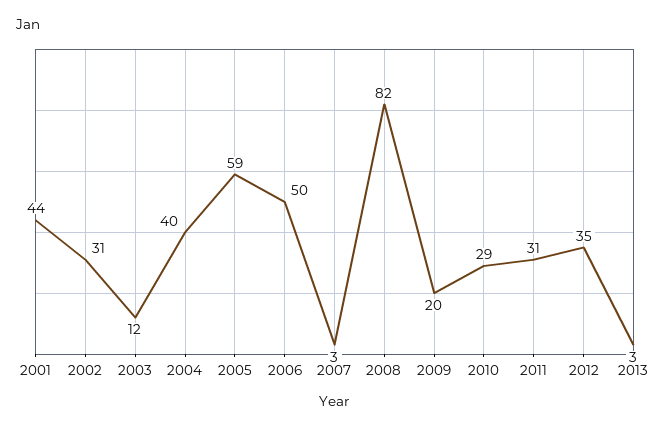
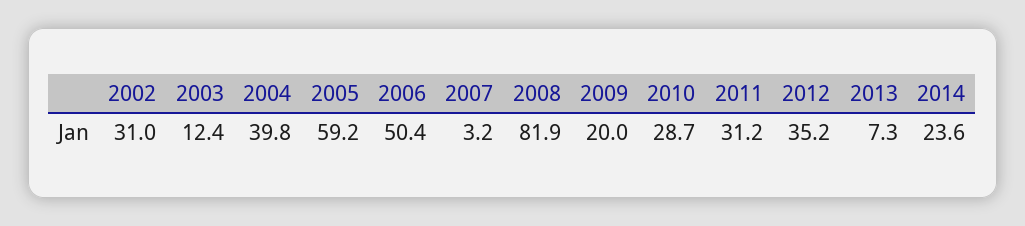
2001: 44 -> none
2013: 3 -> 7.3
2014: none -> 23.6

